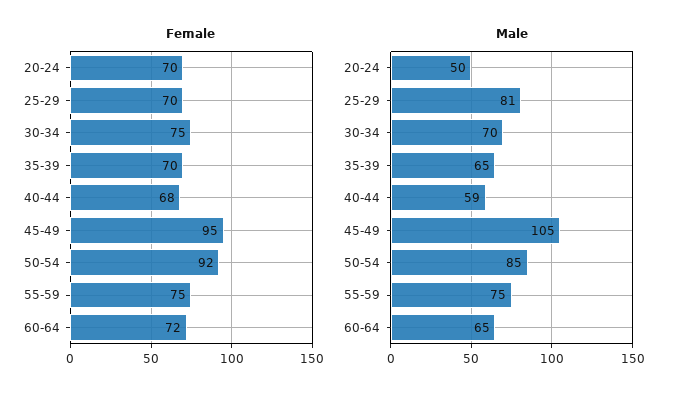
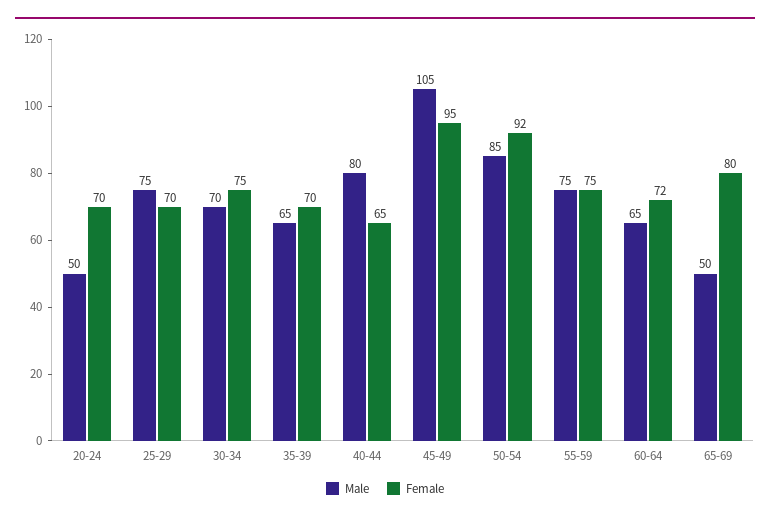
Female, 40-44: 68 -> 65
Male, 25-29: 81 -> 75
Male, 40-44: 59 -> 80
Male, 65-69: none -> 50
Female, 65-69: none -> 80

